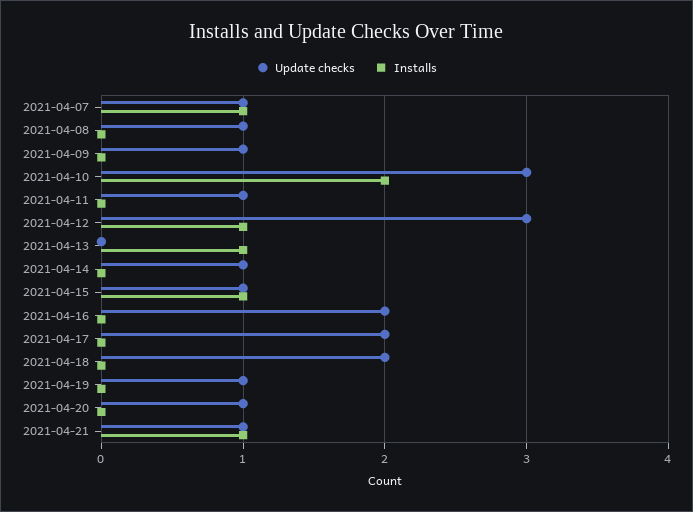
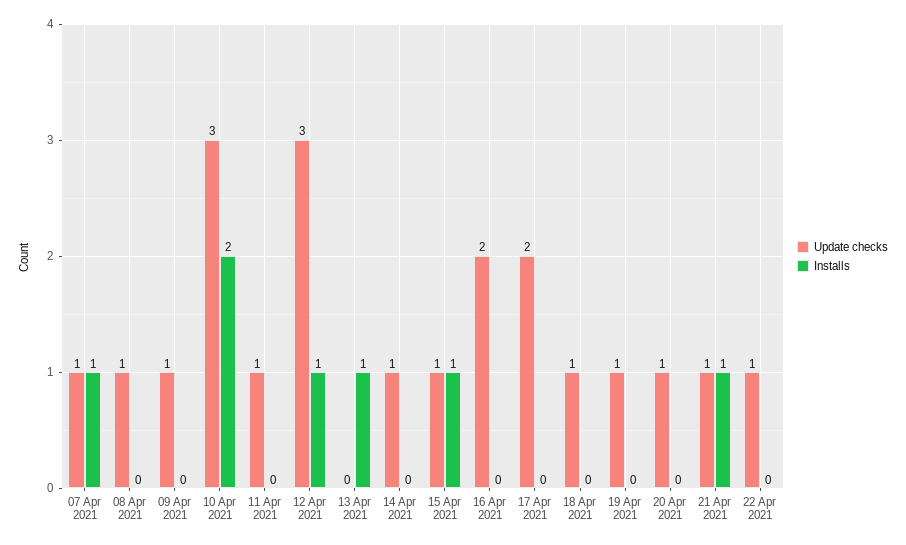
Update checks, 2021-04-18: 2 -> 1
Update checks, 22 Apr 2021: none -> 1
Installs, 22 Apr 2021: none -> 0

